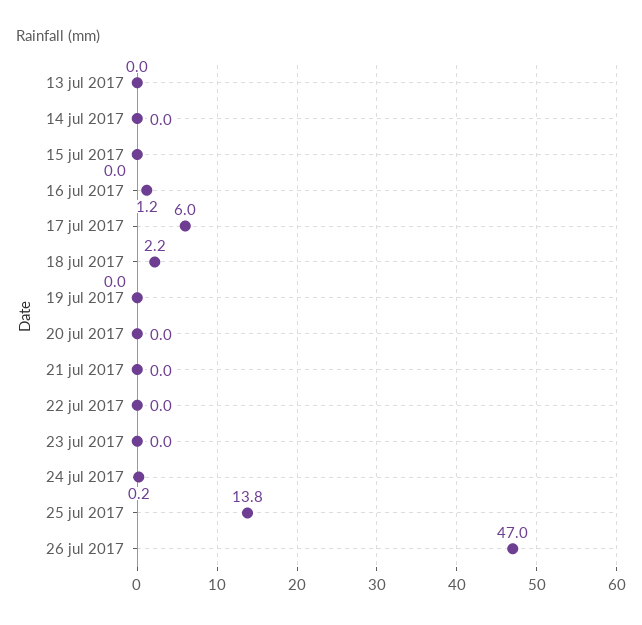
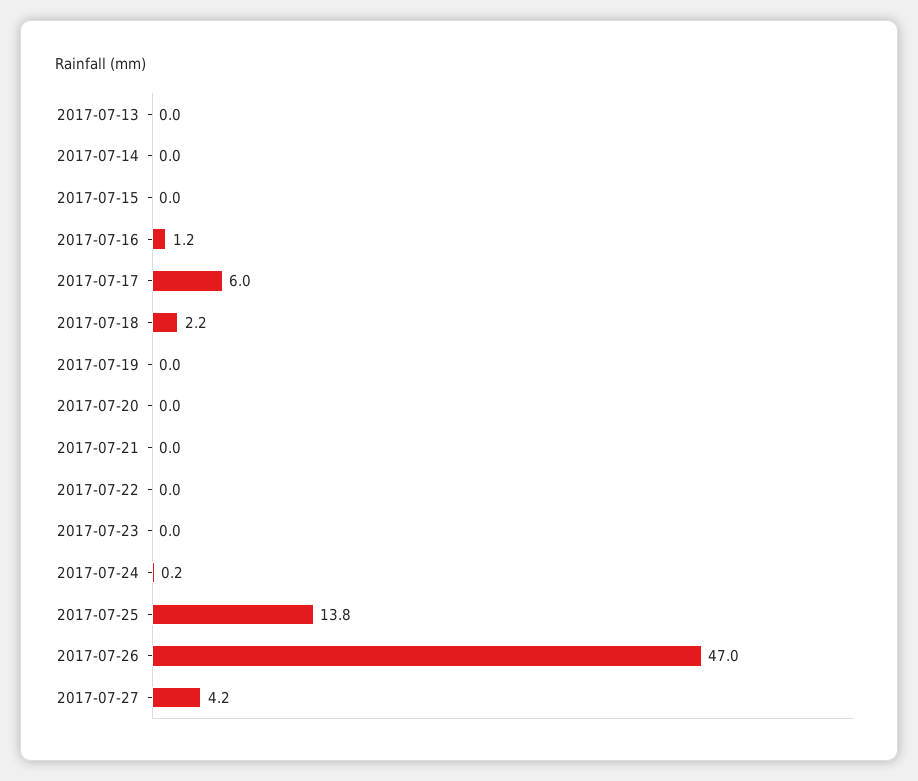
2017-07-27: none -> 4.2

